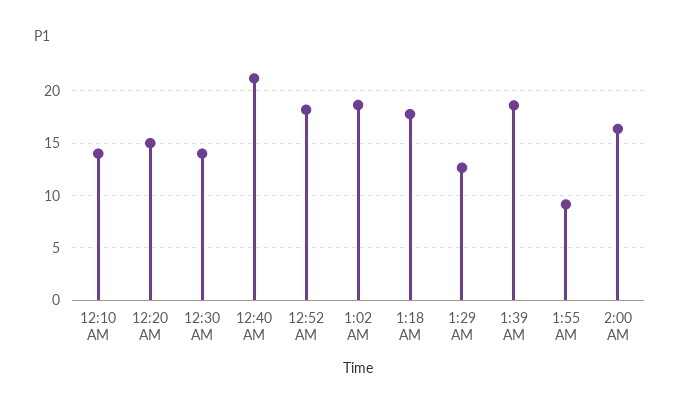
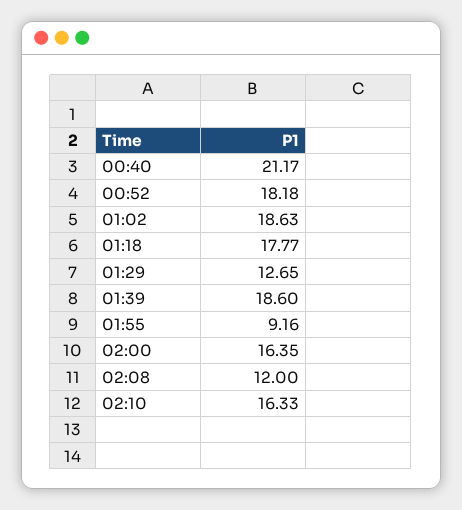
12:10 AM: 14 -> none
12:20 AM: 15 -> none
12:30 AM: 14 -> none
02:08: none -> 12
02:10: none -> 16.33

